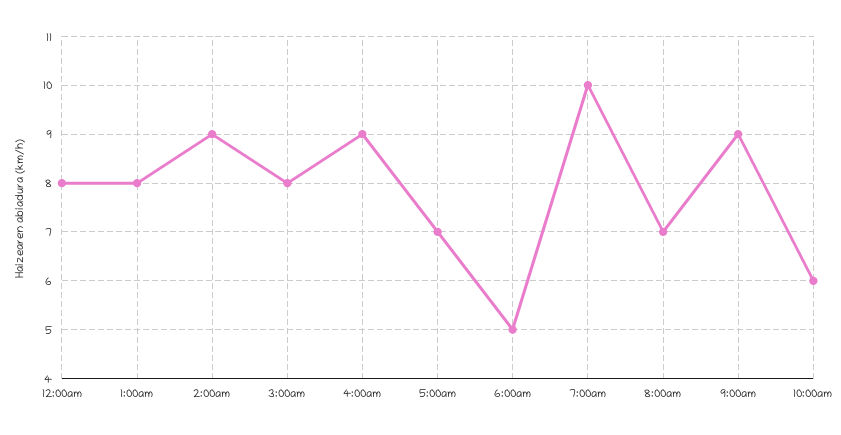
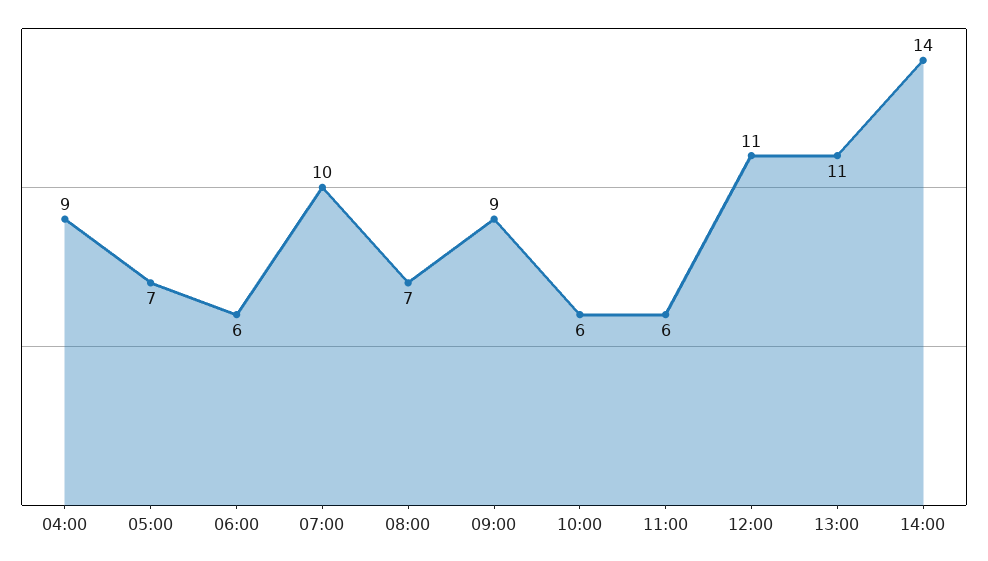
12:00am: 8 -> none
1:00am: 8 -> none
2:00am: 9 -> none
3:00am: 8 -> none
6:00am: 5 -> 6
11:00: none -> 6
12:00: none -> 11
13:00: none -> 11
14:00: none -> 14

